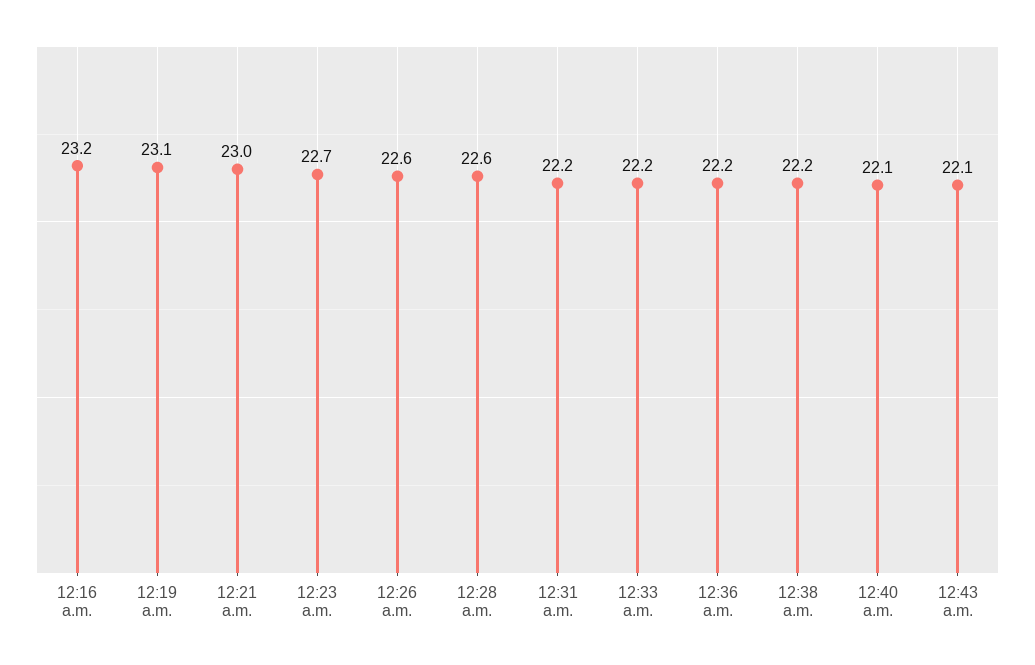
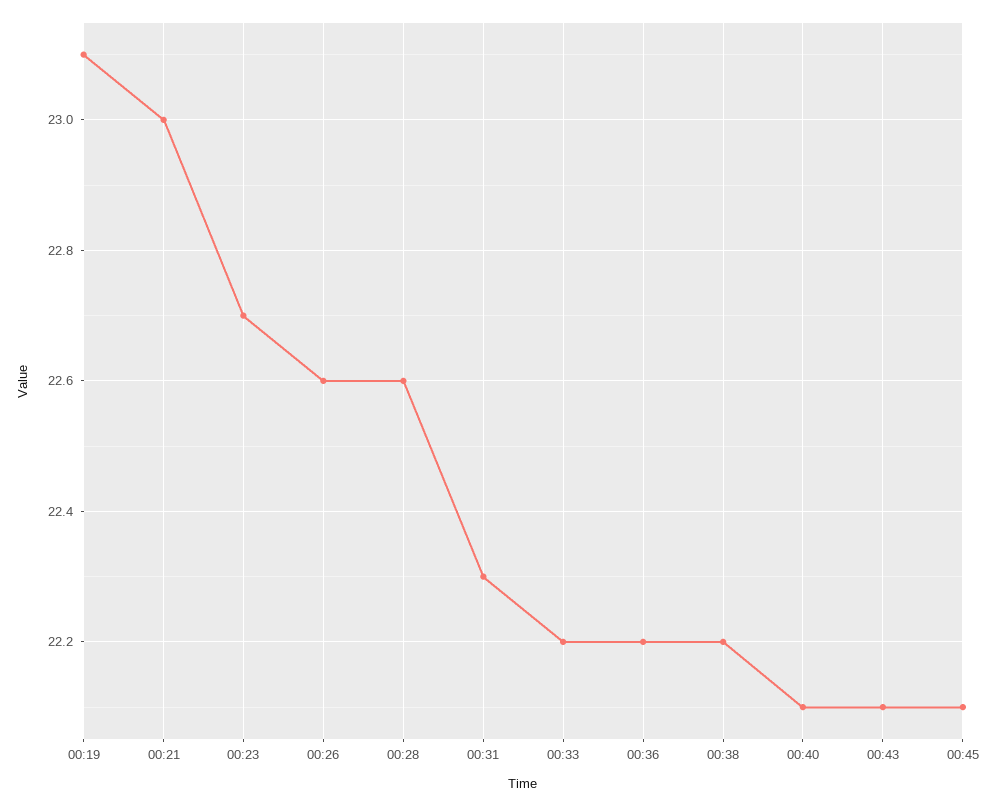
12:16 a.m.: 23.2 -> none
12:31 a.m.: 22.2 -> 22.3
00:45: none -> 22.1

